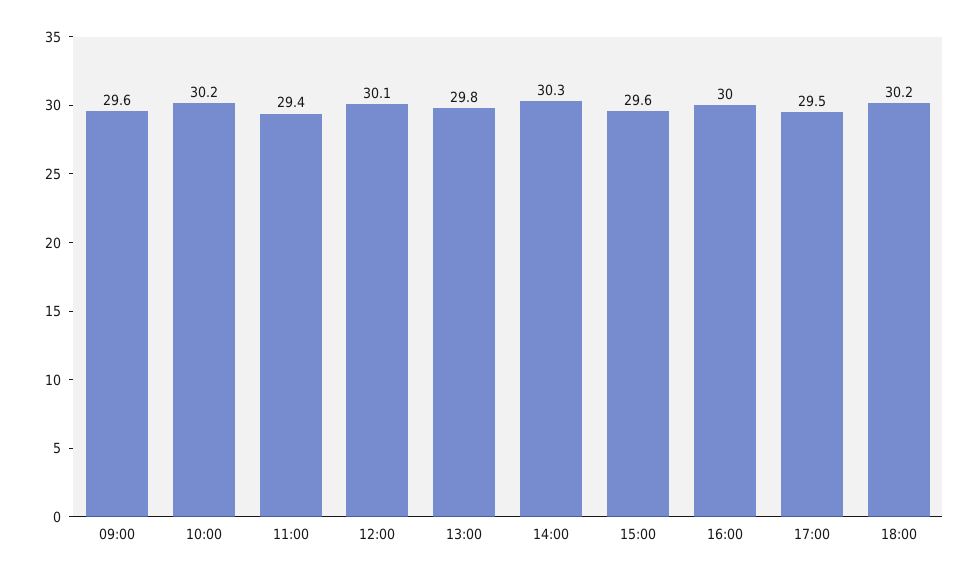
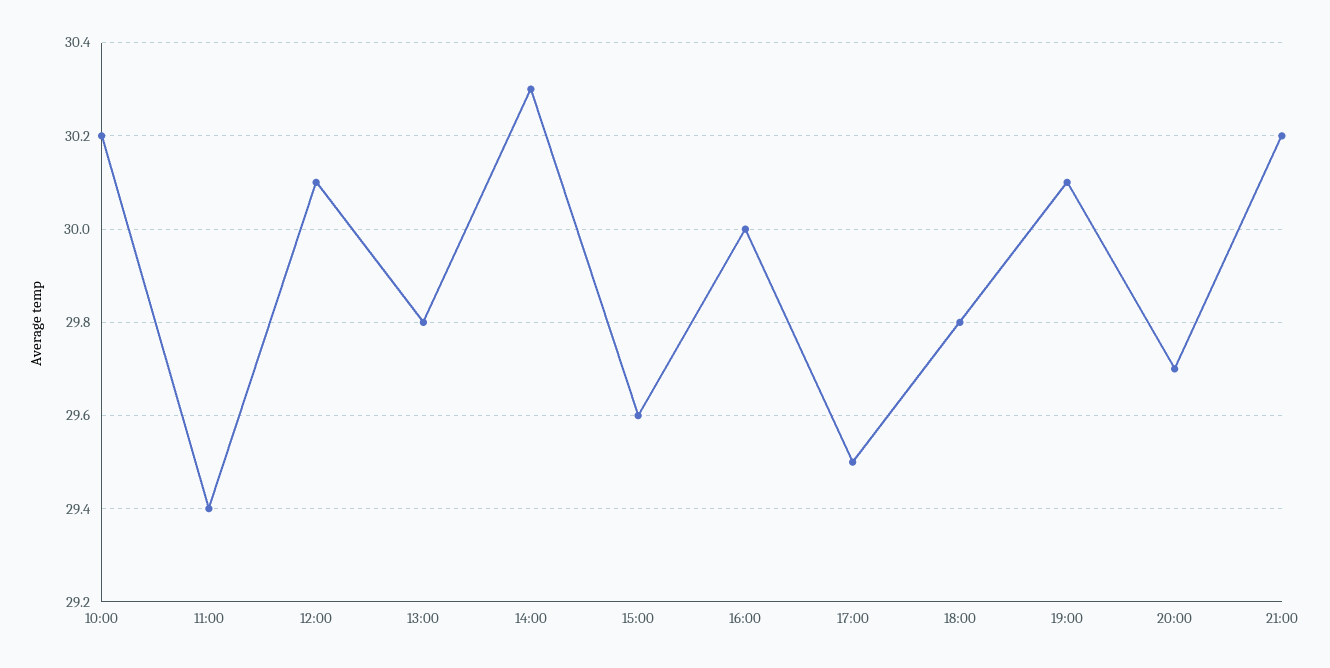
09:00: 29.6 -> none
18:00: 30.2 -> 29.8
19:00: none -> 30.1
20:00: none -> 29.7
21:00: none -> 30.2

